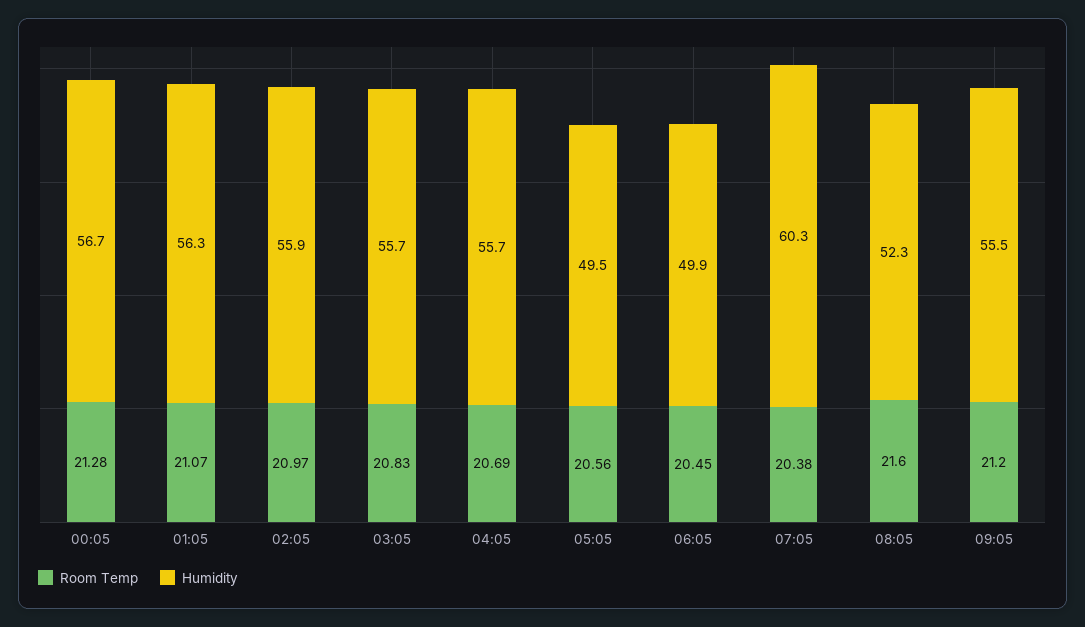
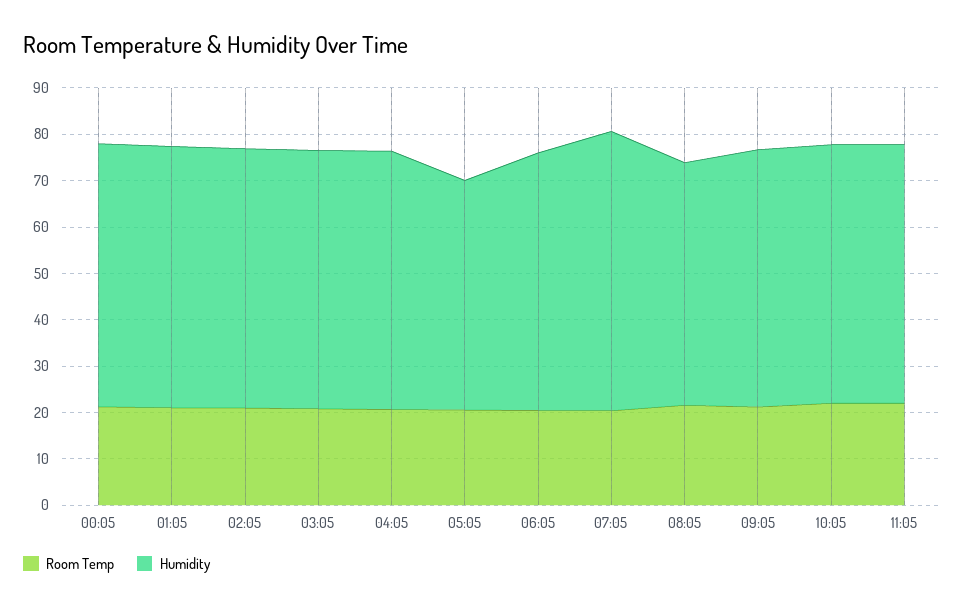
Humidity, 06:05: 49.9 -> 56
Room Temp, 10:05: none -> 22
Humidity, 10:05: none -> 56
Room Temp, 11:05: none -> 22
Humidity, 11:05: none -> 56

